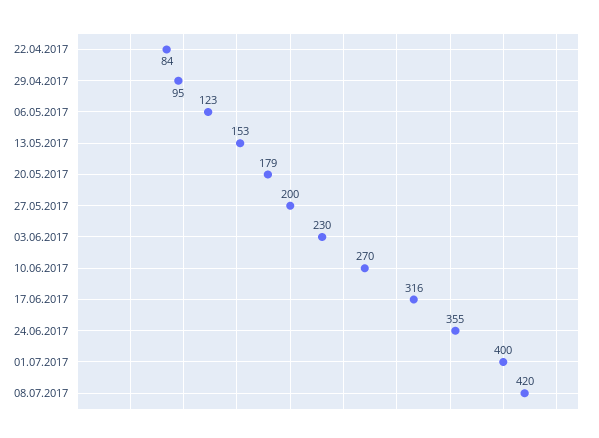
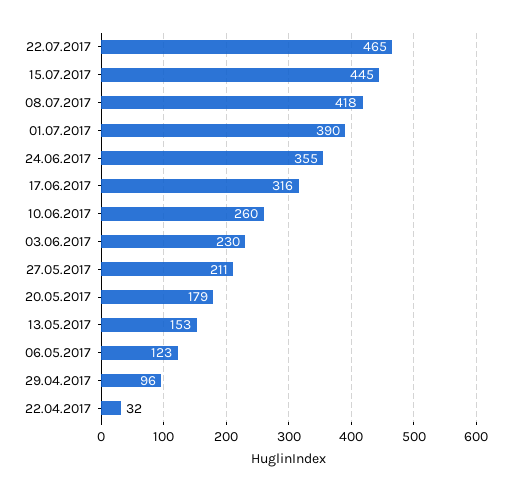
22.04.2017: 84 -> 32
29.04.2017: 95 -> 96
27.05.2017: 200 -> 211
10.06.2017: 270 -> 260
01.07.2017: 400 -> 390
08.07.2017: 420 -> 418
22.07.2017: none -> 465
15.07.2017: none -> 445

